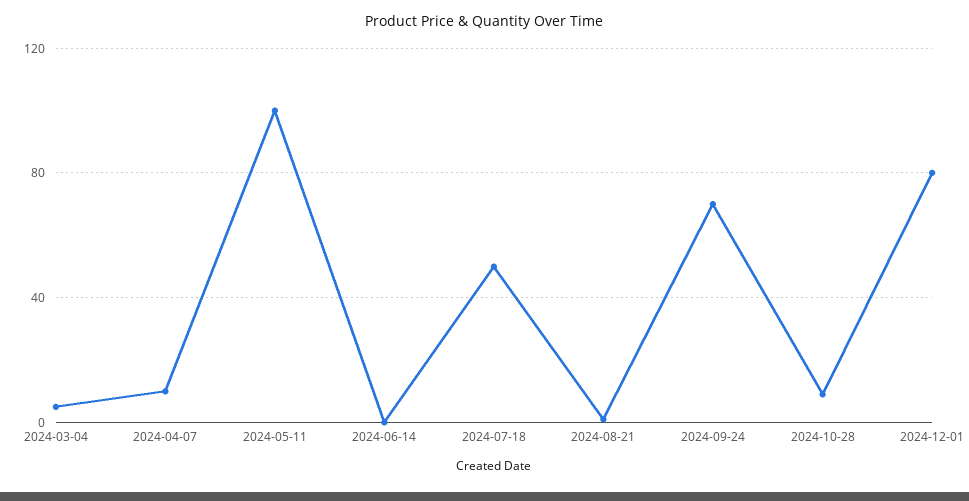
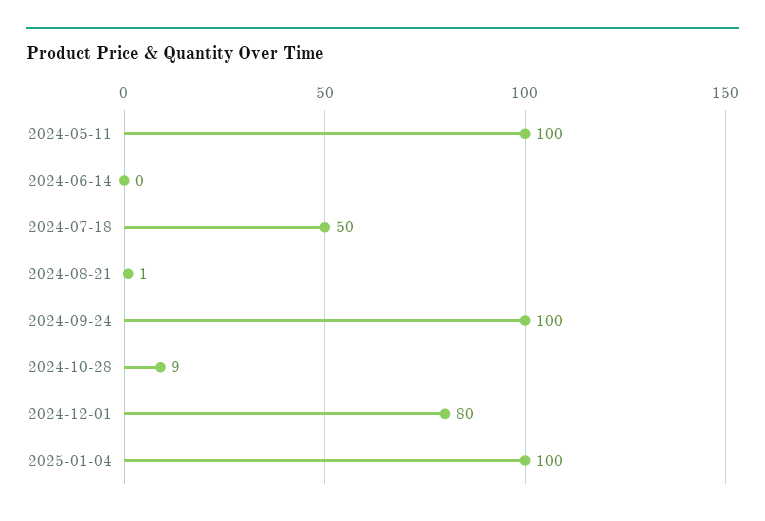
2024-03-04: 5 -> none
2024-04-07: 10 -> none
2024-09-24: 70 -> 100
2025-01-04: none -> 100

